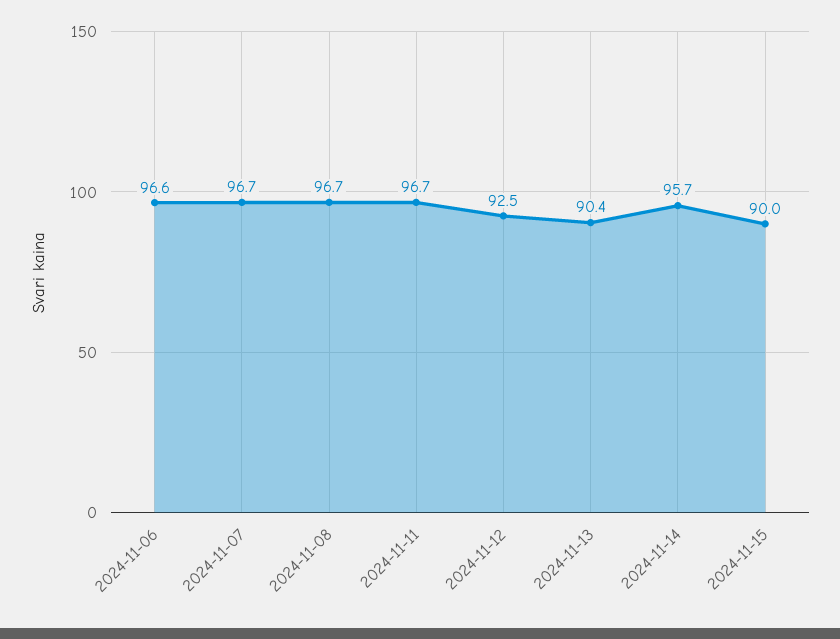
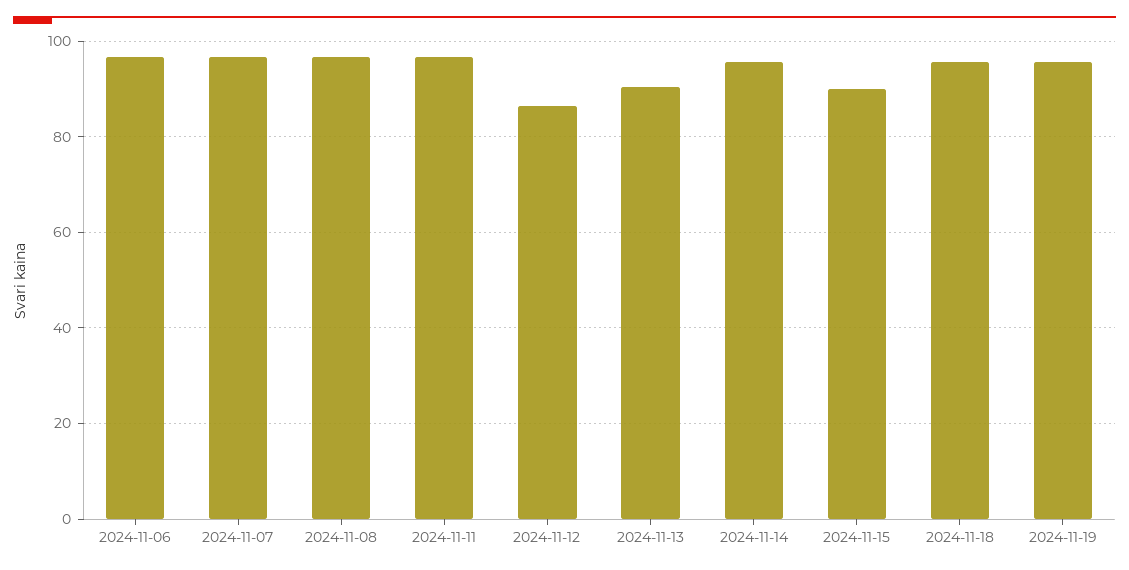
2024-11-12: 92.5 -> 86
2024-11-18: none -> 96
2024-11-19: none -> 96

